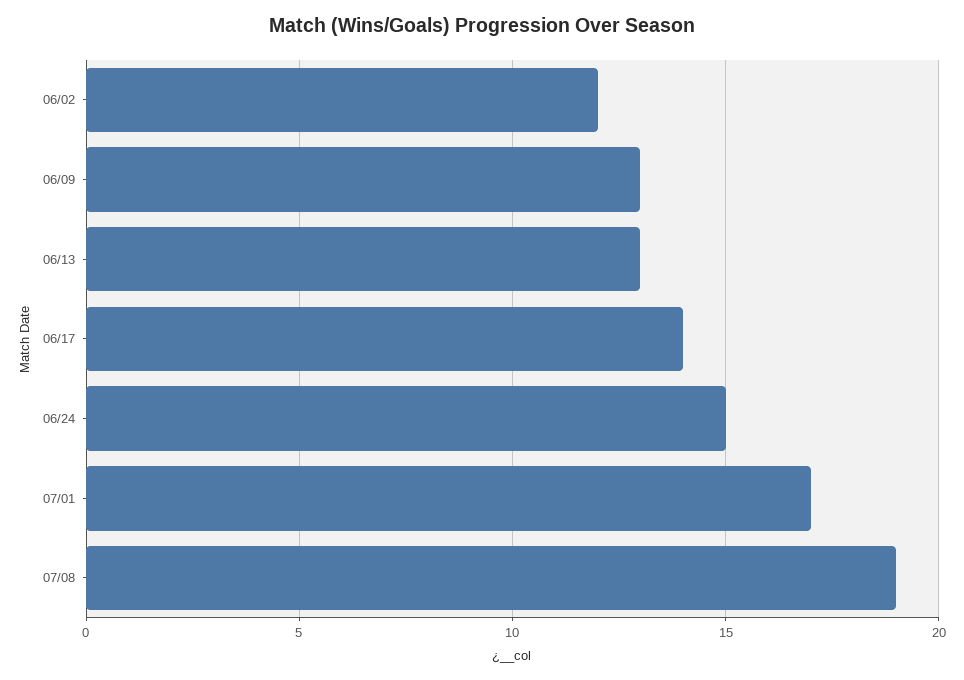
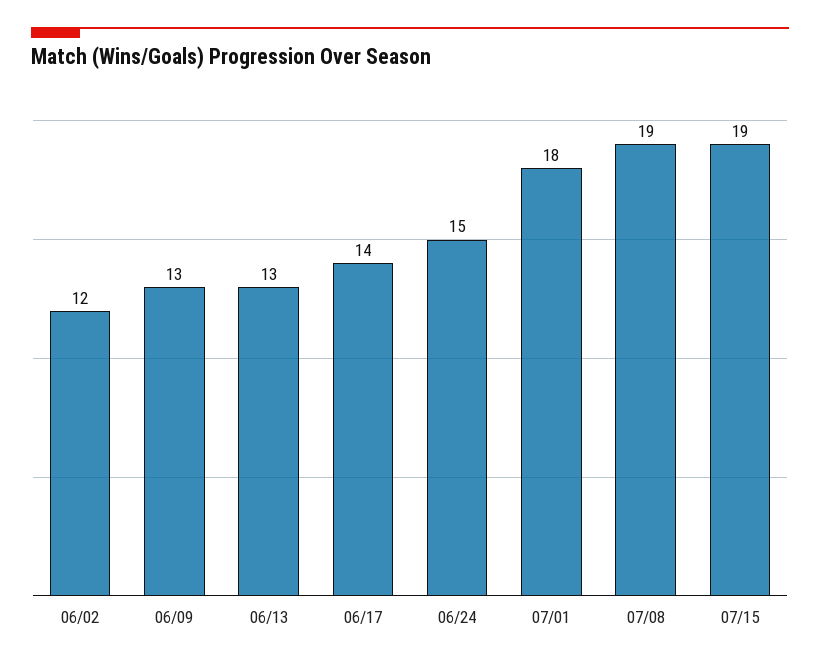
07/01: 17 -> 18
07/15: none -> 19

